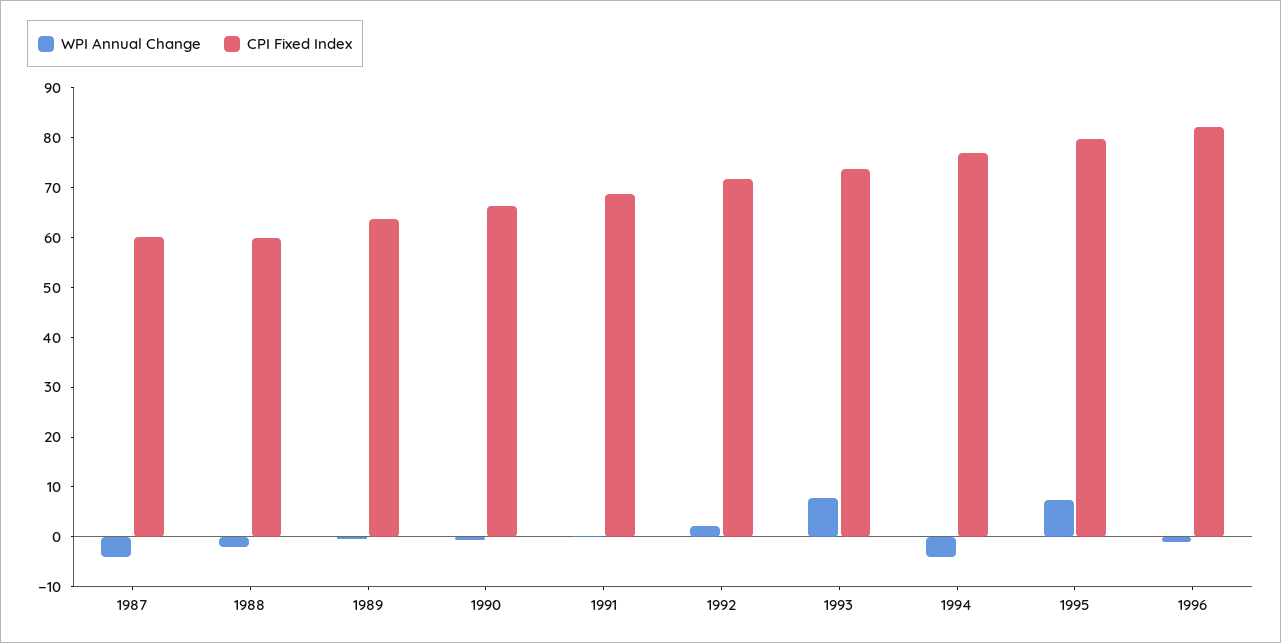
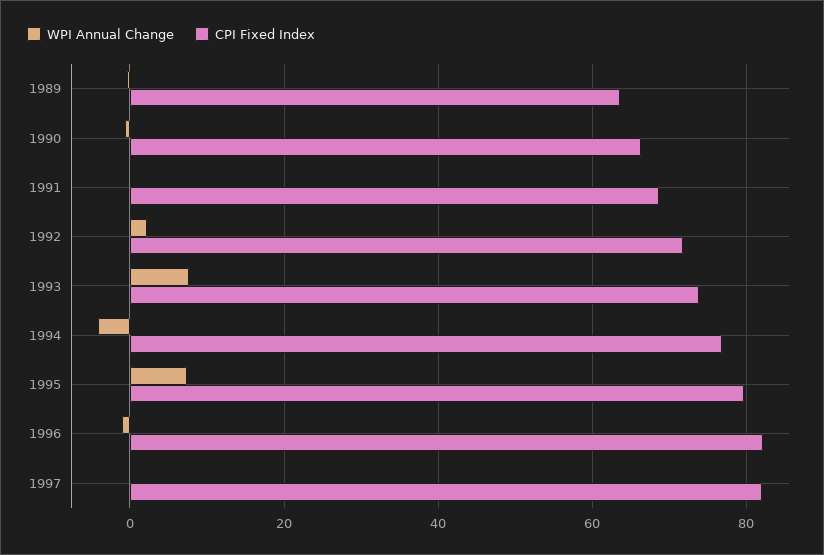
WPI Annual Change, 1987: -4 -> none
CPI Fixed Index, 1987: 60 -> none
WPI Annual Change, 1988: -2 -> none
CPI Fixed Index, 1988: 60 -> none
WPI Annual Change, 1997: none -> 0
CPI Fixed Index, 1997: none -> 82

